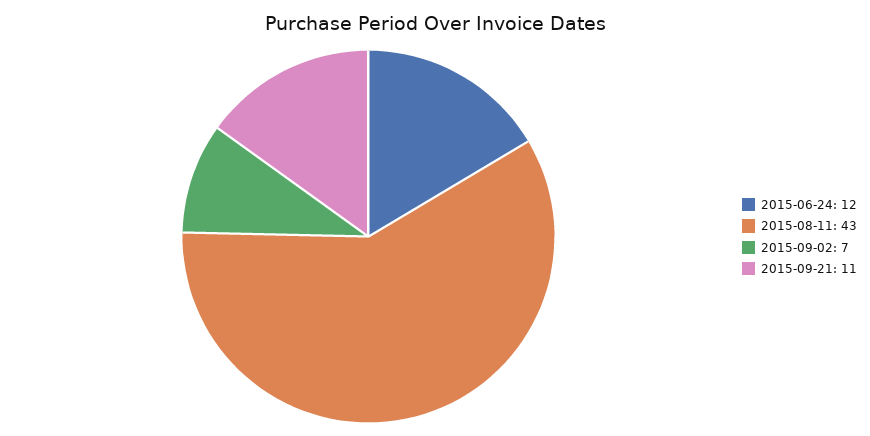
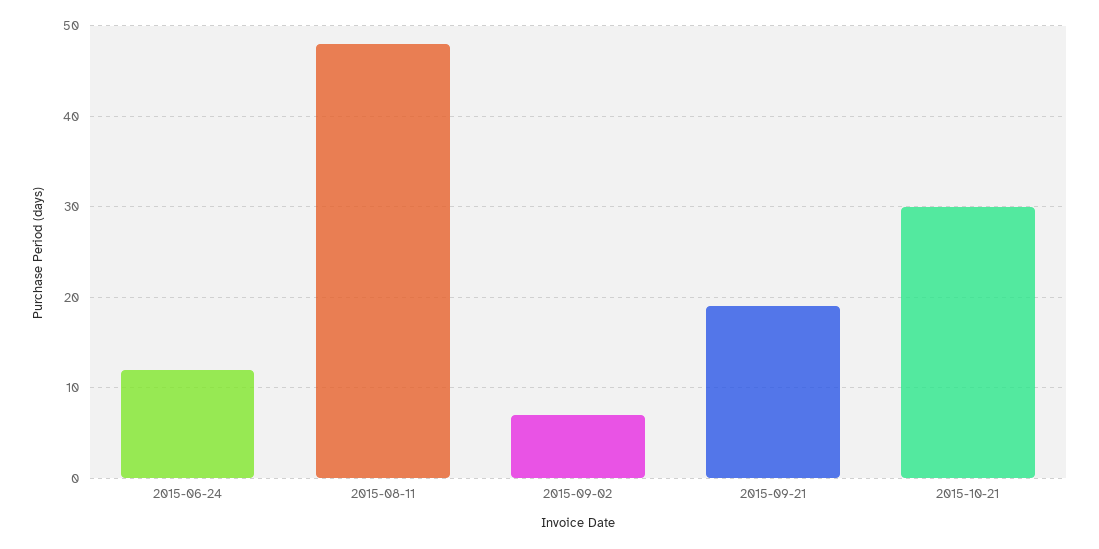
2015-08-11: 43 -> 48
2015-09-21: 11 -> 19
2015-10-21: none -> 30

